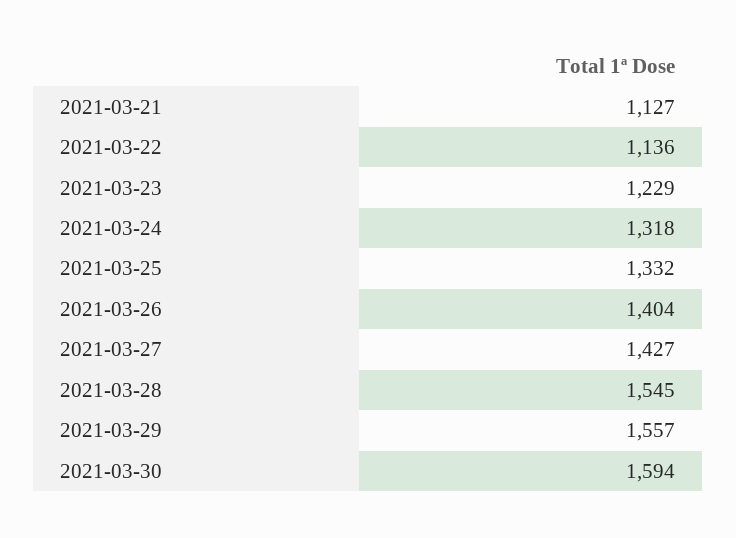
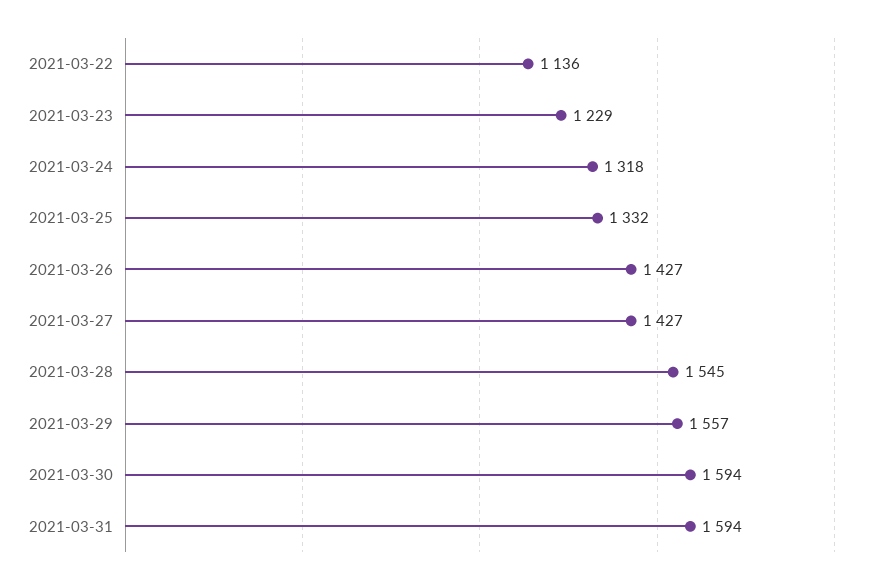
2021-03-21: 1127 -> none
2021-03-26: 1404 -> 1427
2021-03-31: none -> 1594

